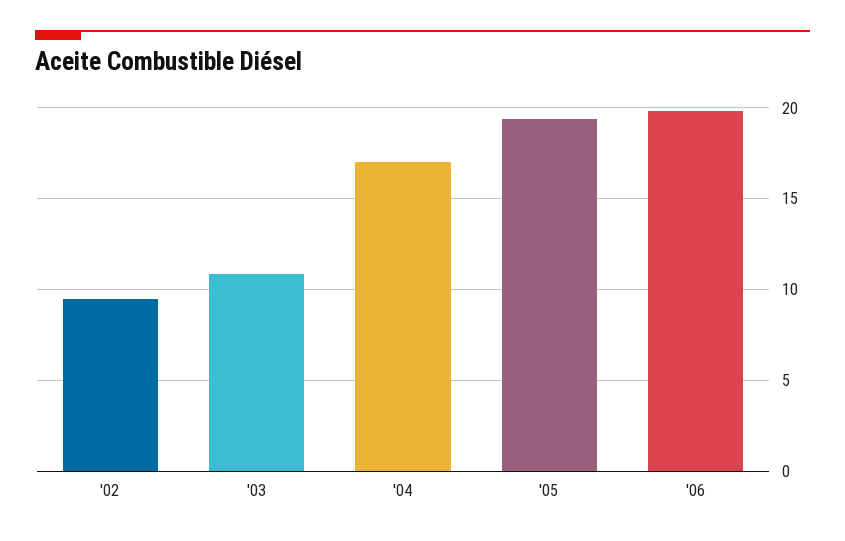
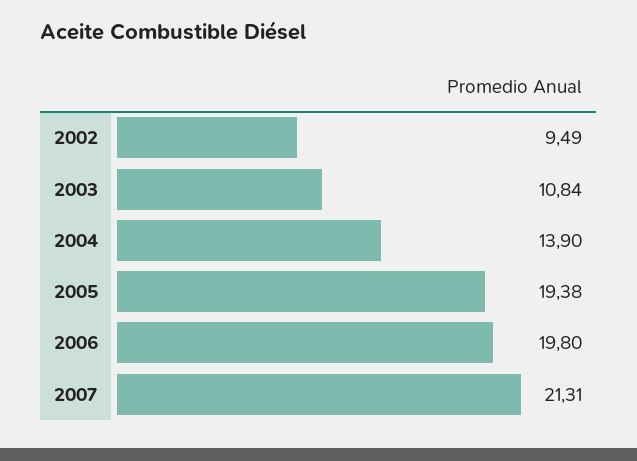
'04: 17 -> 13.9
2007: none -> 21.31

